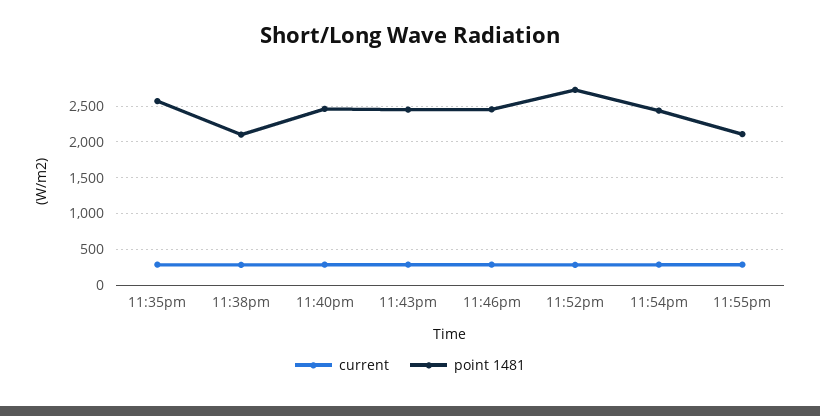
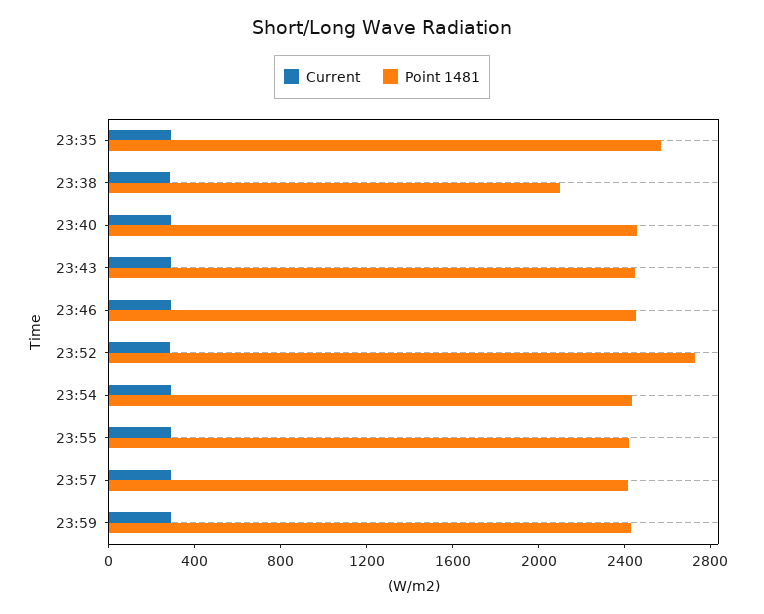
point 1481, 11:55pm: 2100 -> 2400
current, 23:57: none -> 300
point 1481, 23:57: none -> 2400
current, 23:59: none -> 300
point 1481, 23:59: none -> 2400

